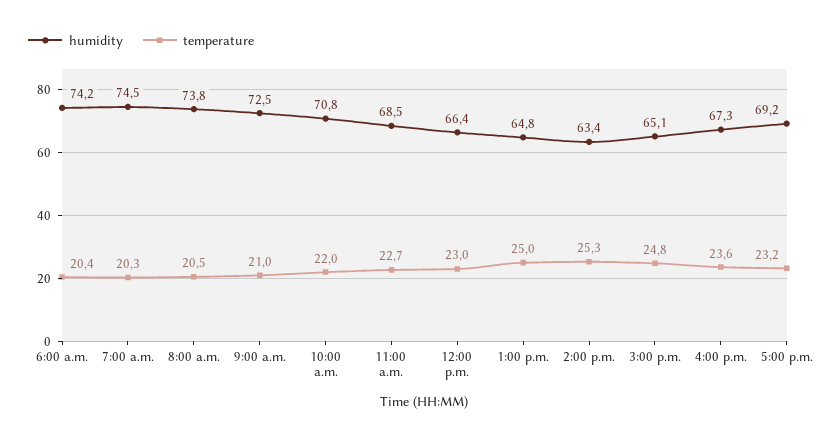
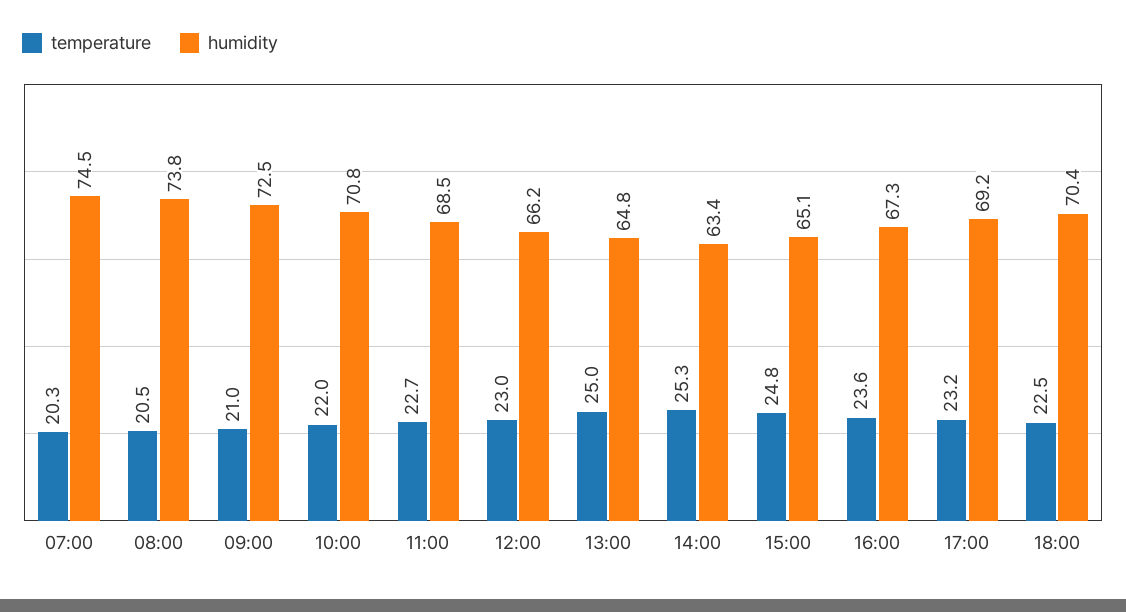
humidity, 6:00 a.m.: 74.2 -> none
temperature, 6:00 a.m.: 20.4 -> none
humidity, 12:00 p.m.: 66.4 -> 66.2
temperature, 18:00: none -> 22.5
humidity, 18:00: none -> 70.4

